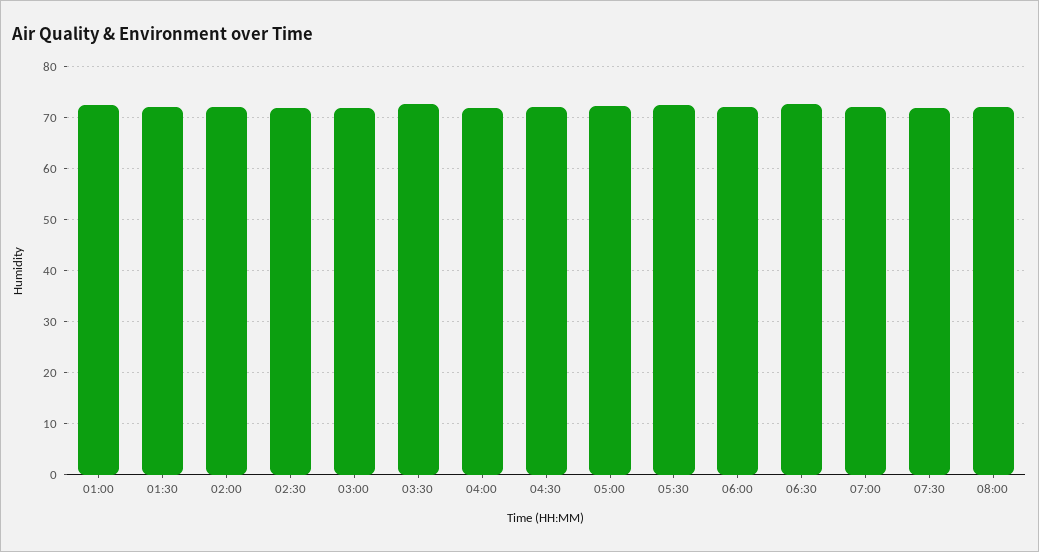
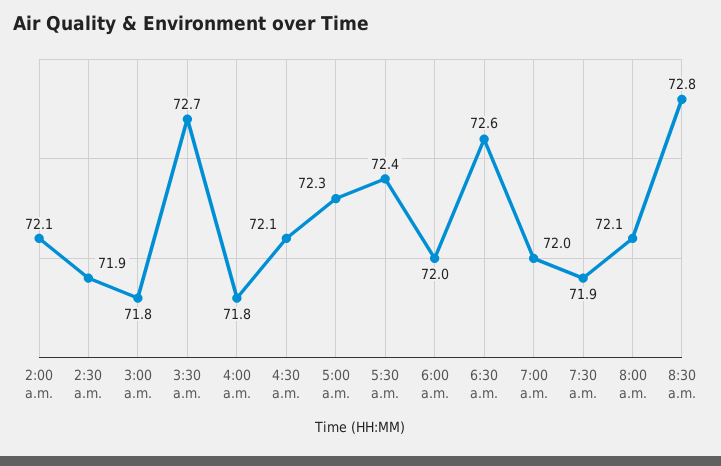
01:00: 72 -> none
01:30: 72 -> none
8:30 a.m.: none -> 72.8

